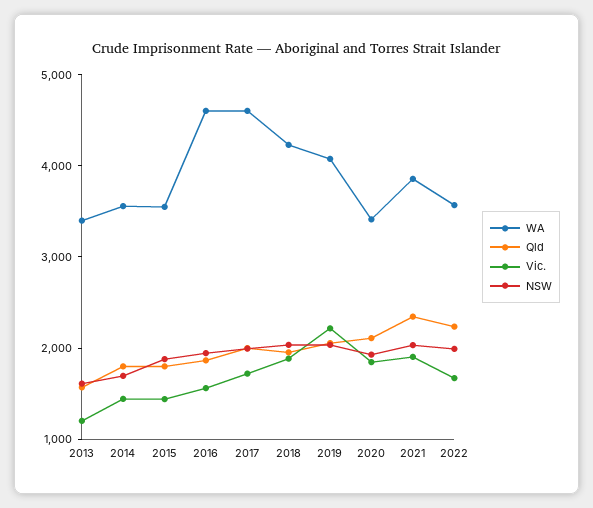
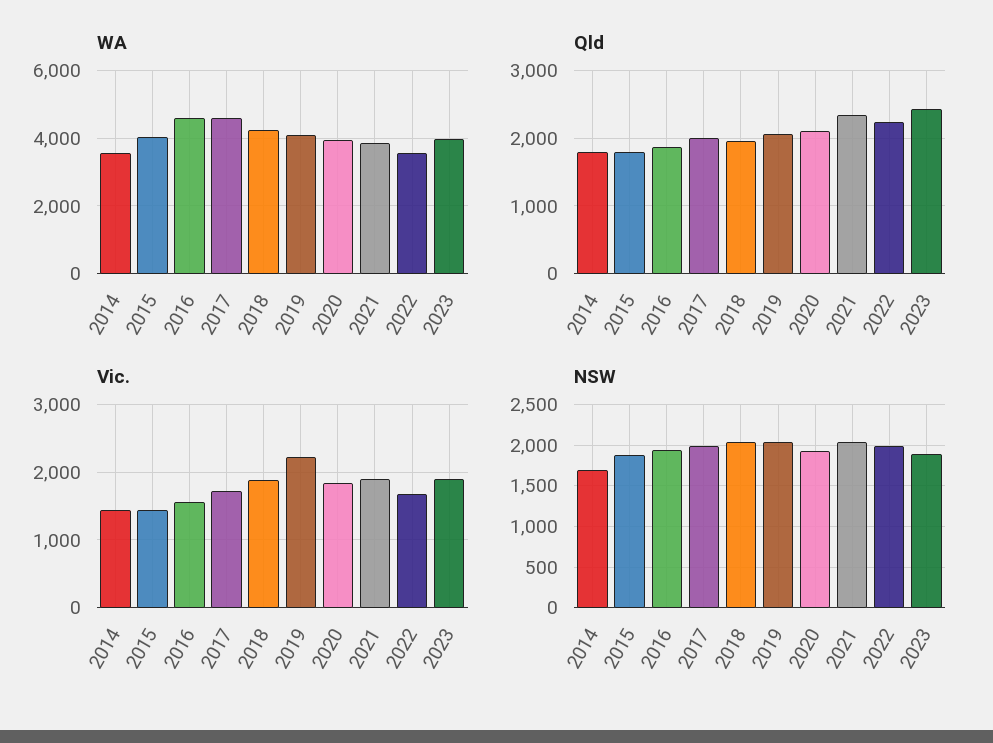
WA, 2013: 3400 -> none
Qld, 2013: 1600 -> none
Vic., 2013: 1200 -> none
NSW, 2013: 1600 -> none
WA, 2015: 3600 -> 4000
WA, 2020: 3400 -> 4000
WA, 2023: none -> 4000
Qld, 2023: none -> 2400
Vic., 2023: none -> 1900
NSW, 2023: none -> 1900

